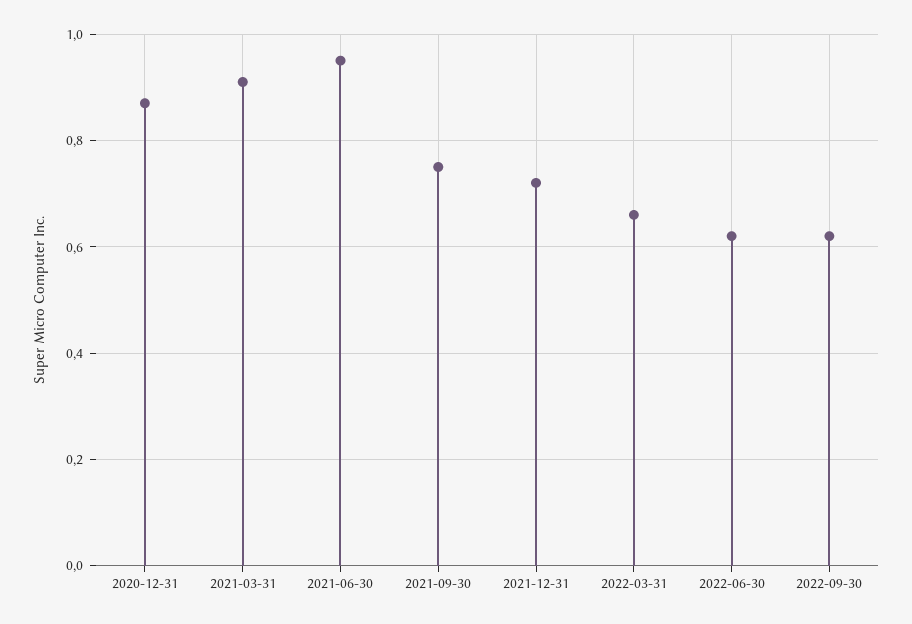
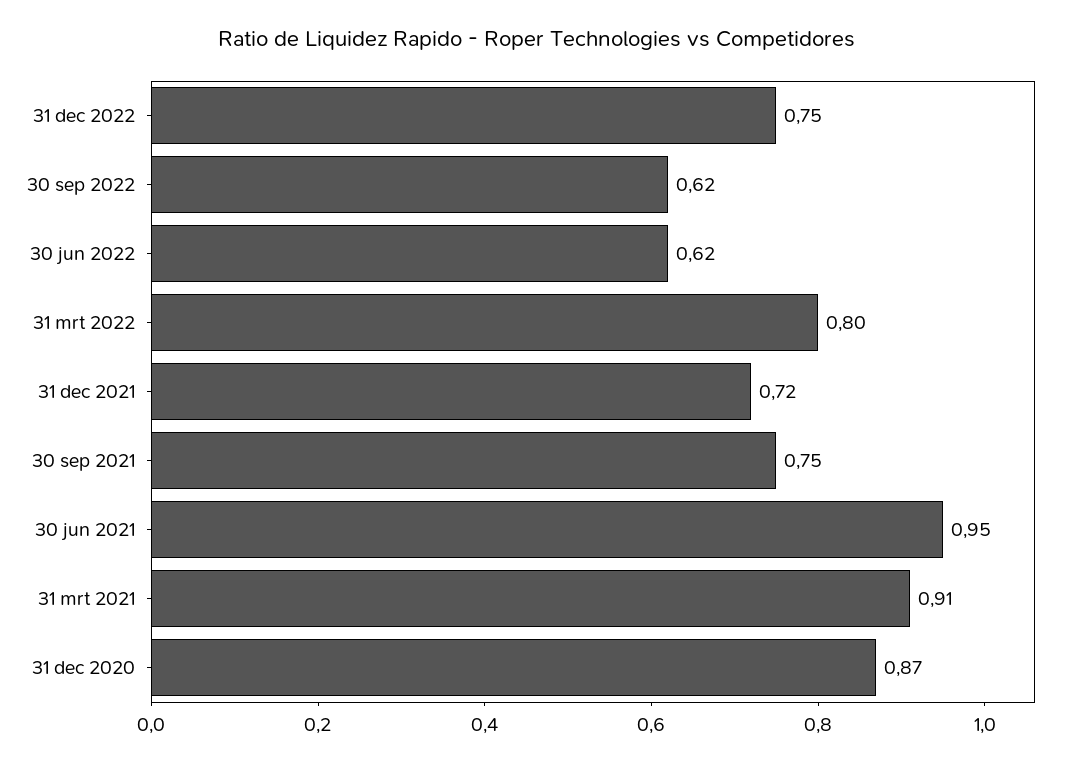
2022-03-31: 0.65 -> 0.8
31 dec 2022: none -> 0.75

